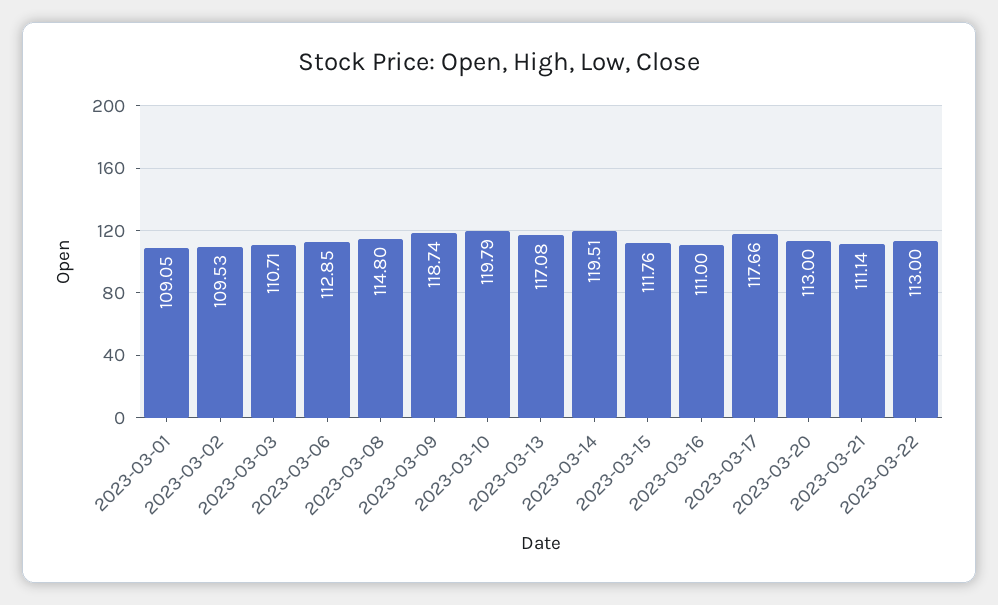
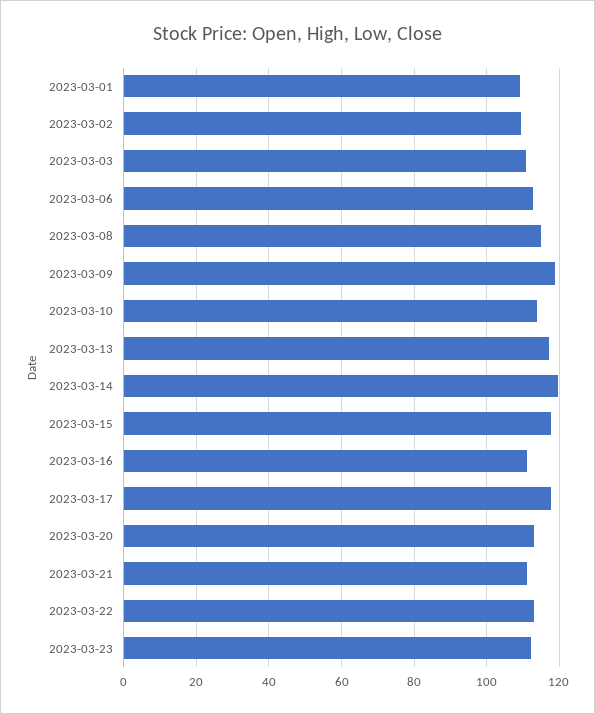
2023-03-10: 119.79 -> 114
2023-03-15: 111.76 -> 118
2023-03-23: none -> 112

